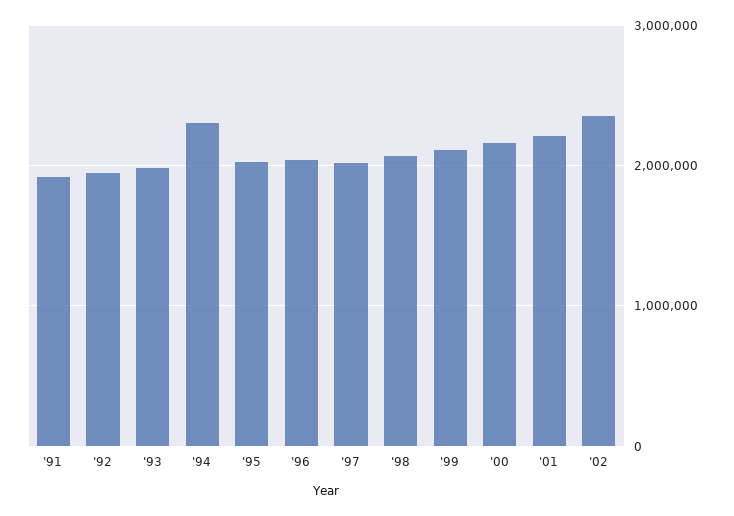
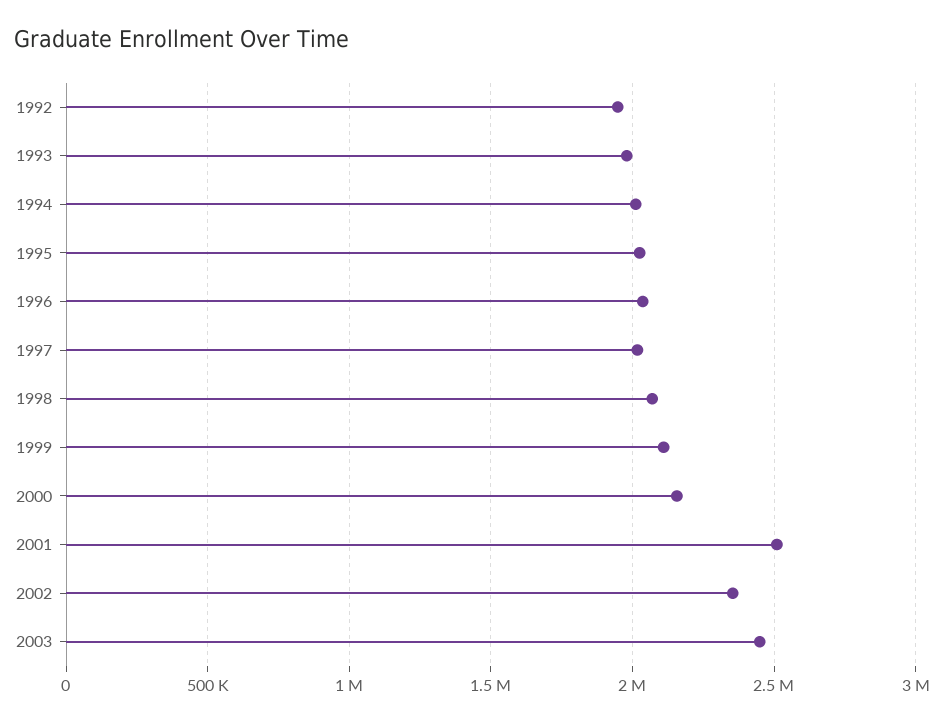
'91: 1900000 -> none
'94: 2300000 -> 2000000
'01: 2200000 -> 2500000
2003: none -> 2450000

